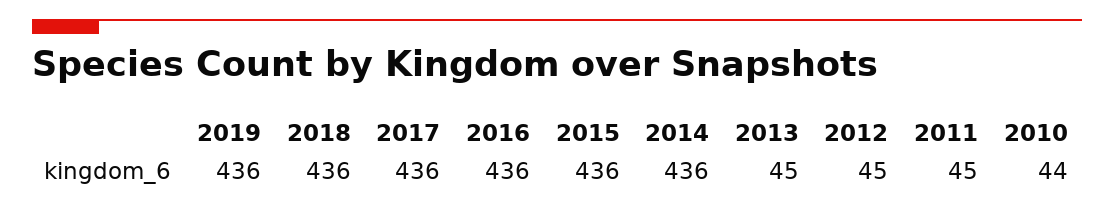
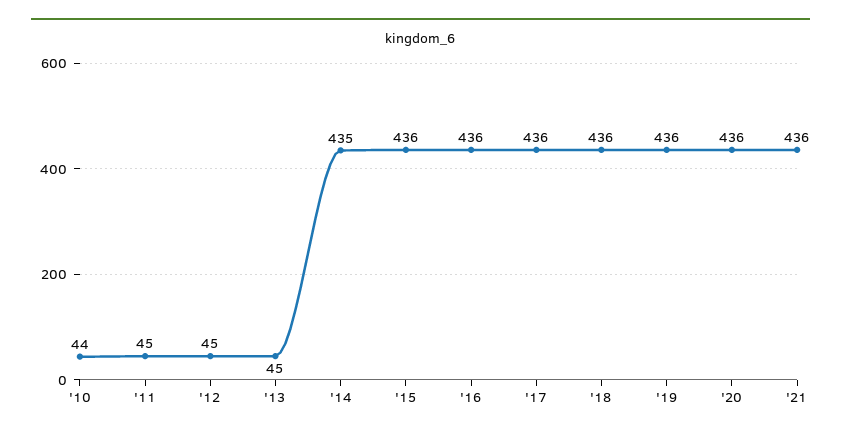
2014: 436 -> 435
'20: none -> 436
'21: none -> 436

